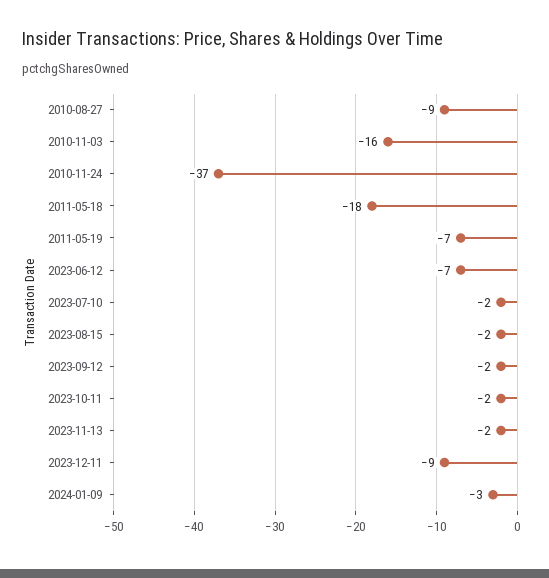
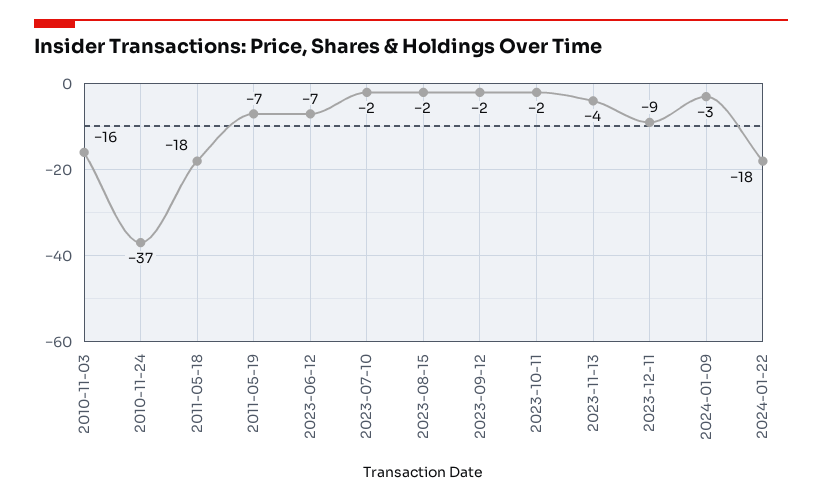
2010-08-27: -9 -> none
2023-11-13: -2 -> -4
2024-01-22: none -> -18

